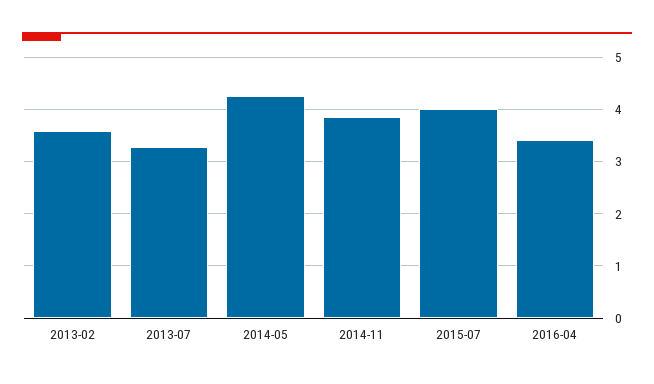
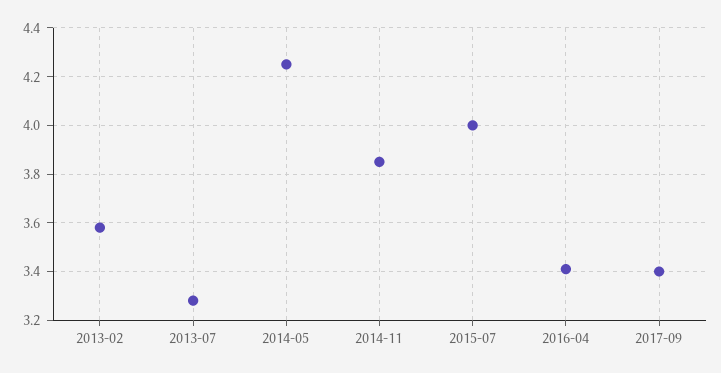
2017-09: none -> 3.4

